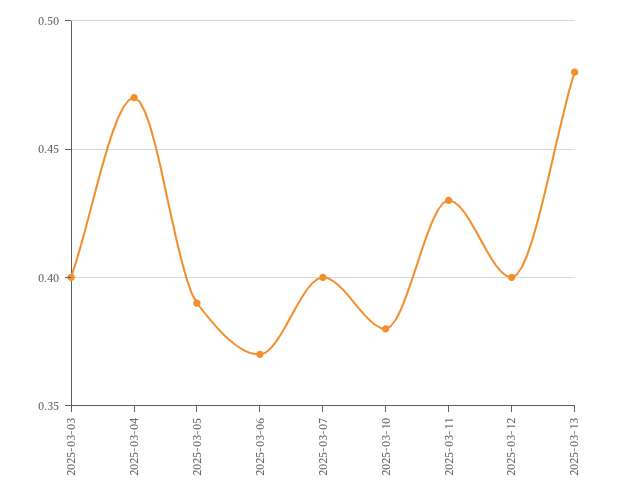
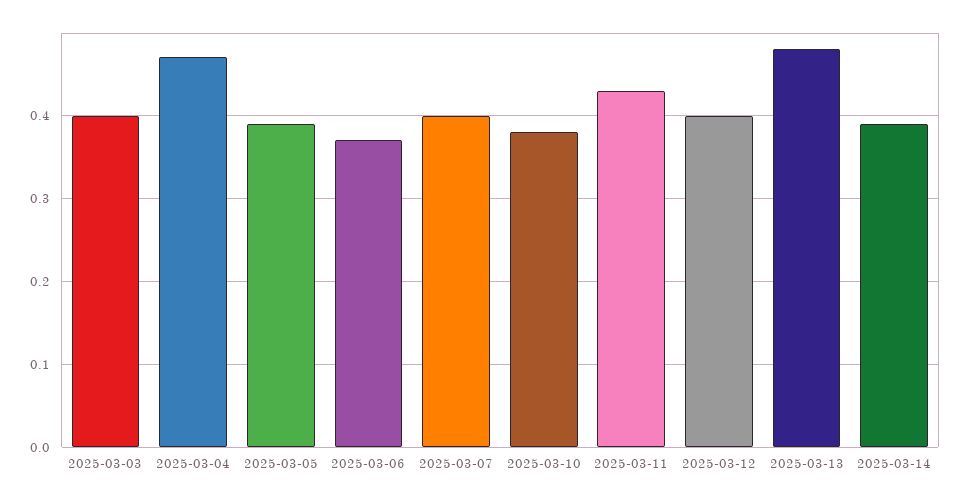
2025-03-14: none -> 0.39

